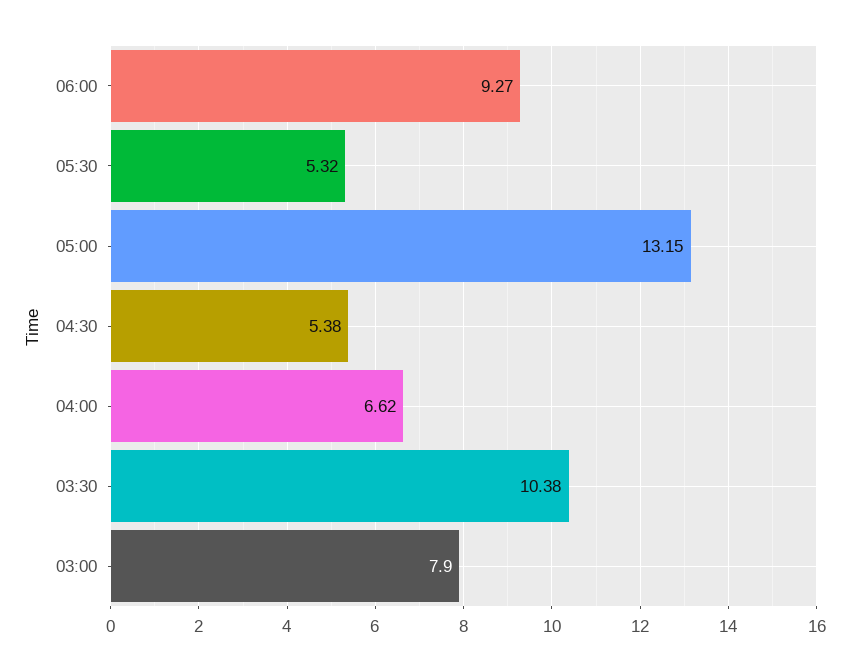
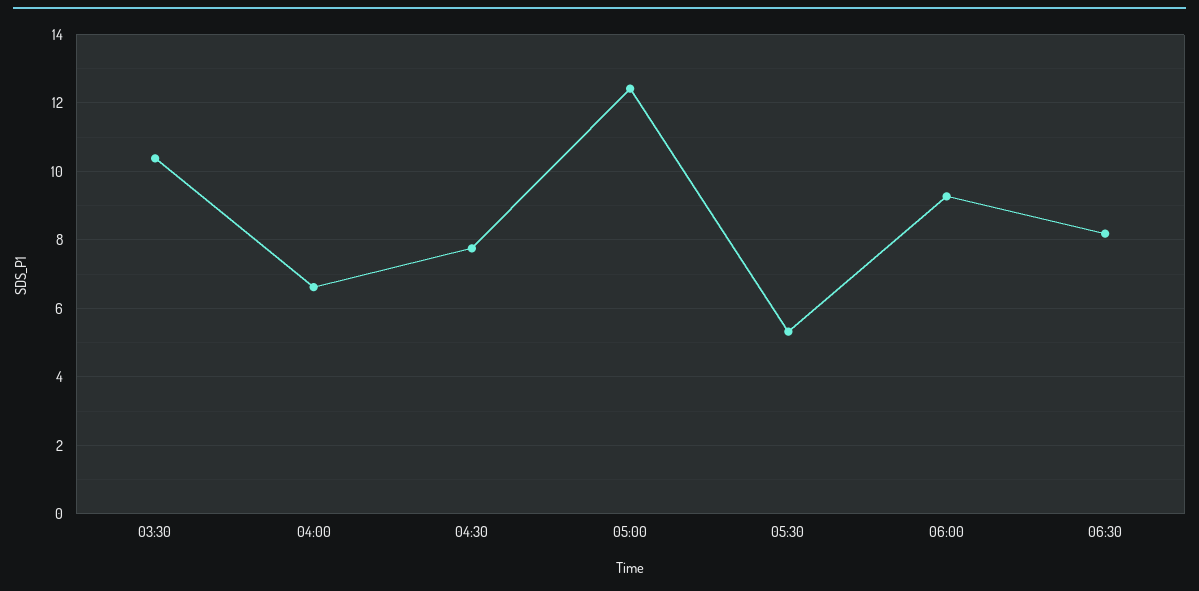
05:00: 13.15 -> 12.4
04:30: 5.38 -> 7.8
03:00: 7.9 -> none
06:30: none -> 8.2

